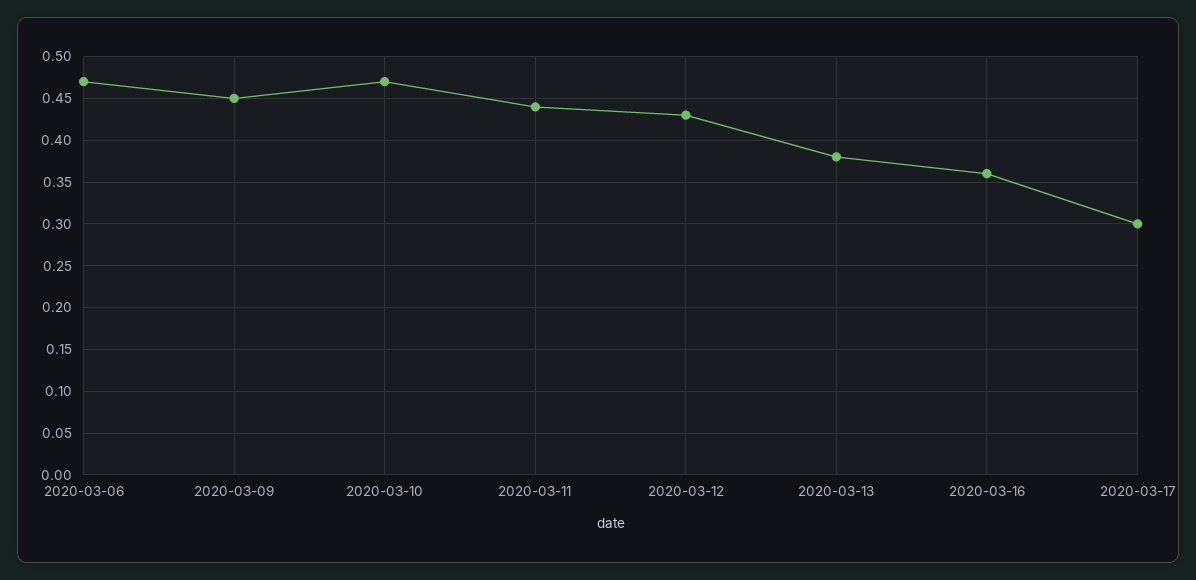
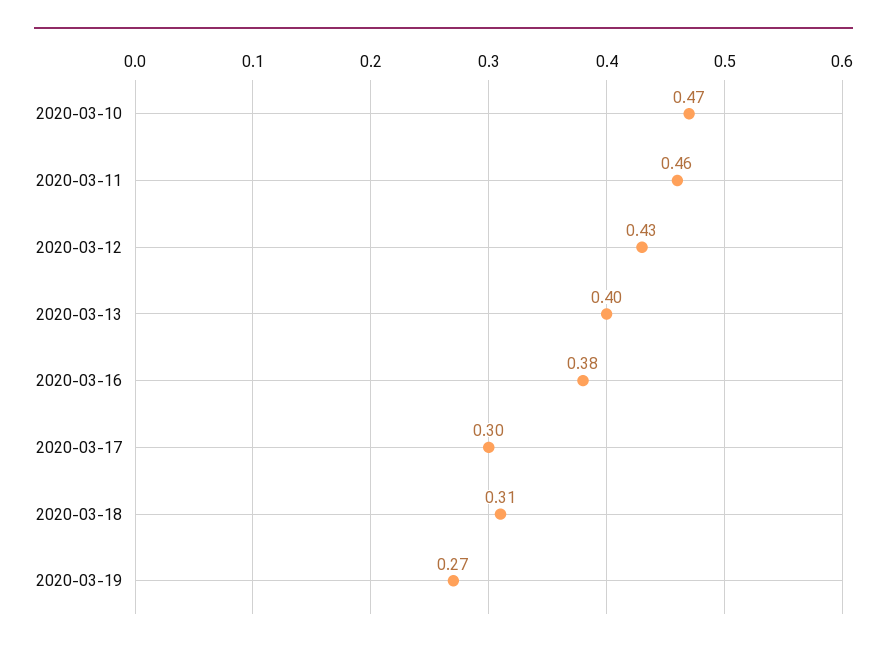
2020-03-06: 0.47 -> none
2020-03-09: 0.45 -> none
2020-03-11: 0.44 -> 0.46
2020-03-13: 0.38 -> 0.4
2020-03-16: 0.36 -> 0.38
2020-03-18: none -> 0.31
2020-03-19: none -> 0.27

